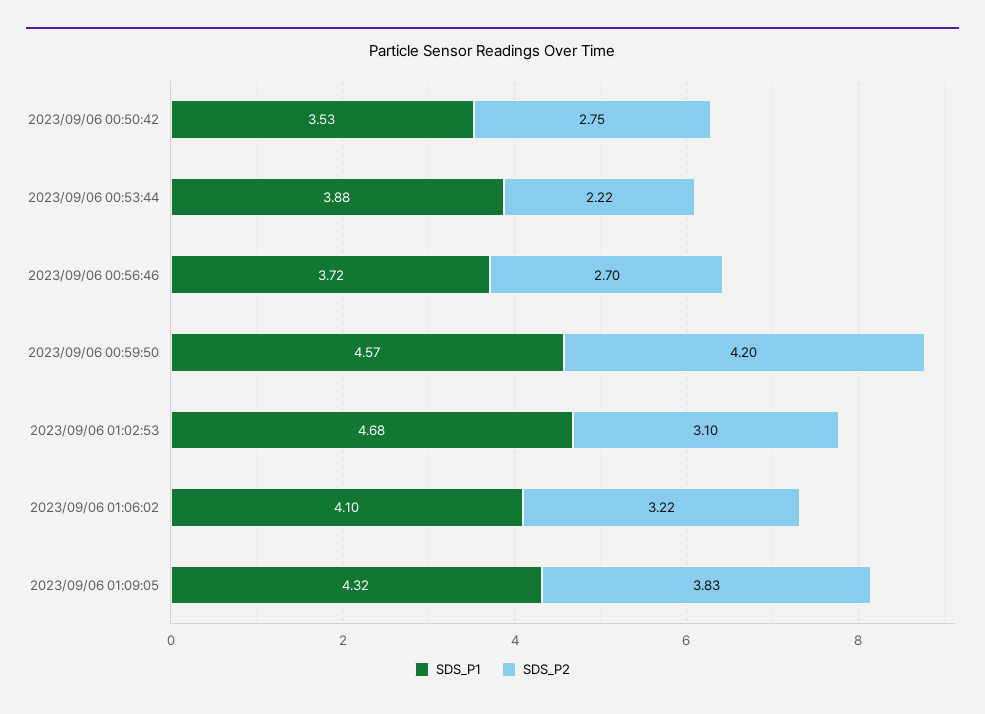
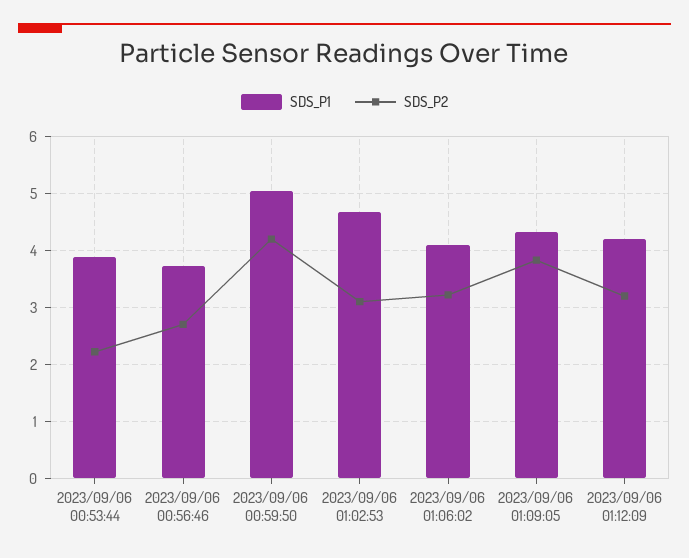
SDS_P1, 2023/09/06 00:50:42: 3.53 -> none
SDS_P2, 2023/09/06 00:50:42: 2.75 -> none
SDS_P1, 2023/09/06 00:59:50: 4.57 -> 5
SDS_P1, 2023/09/06 01:12:09: none -> 4.2
SDS_P2, 2023/09/06 01:12:09: none -> 3.2

